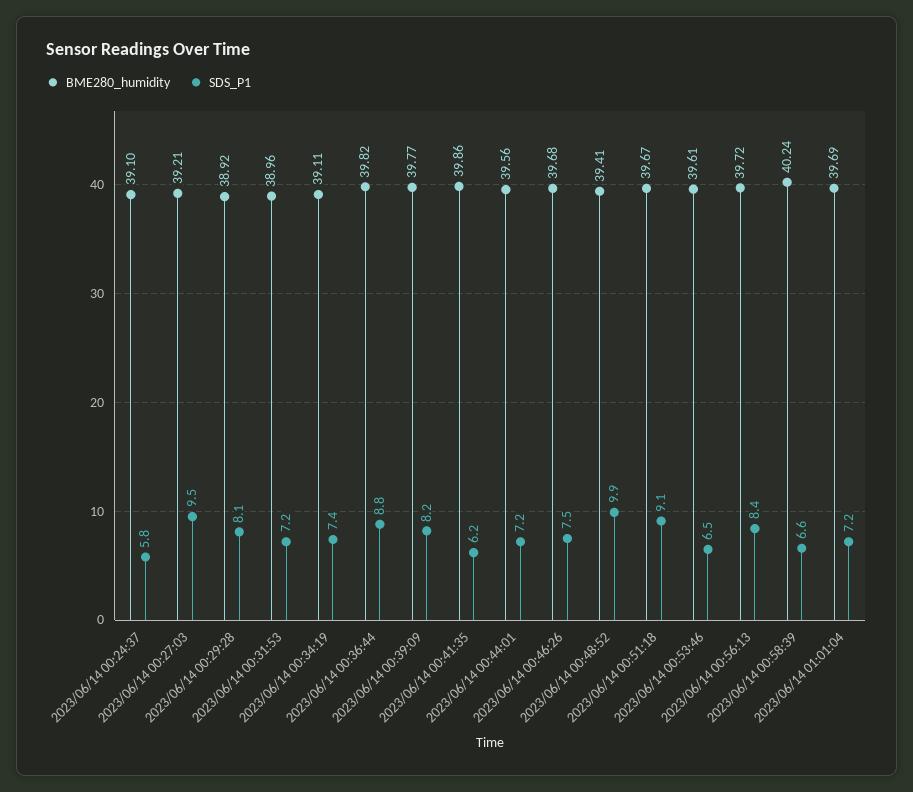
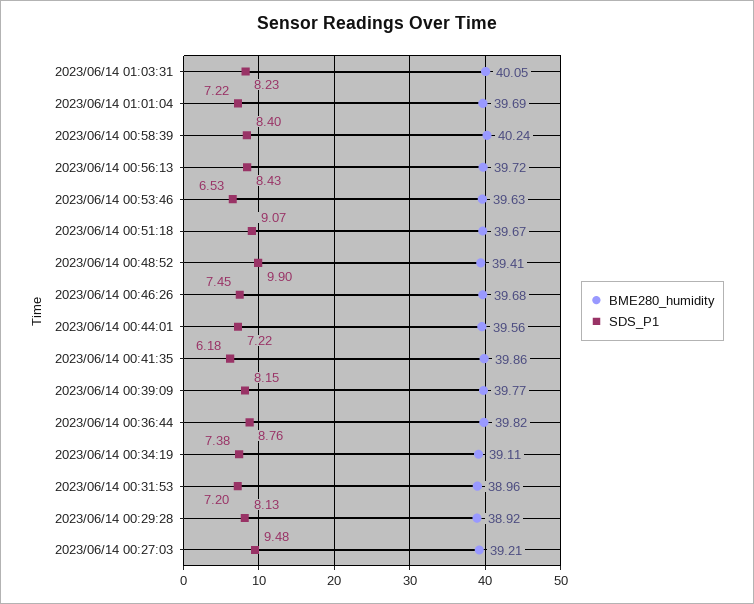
BME280_humidity, 2023/06/14 00:24:37: 39.1 -> none
SDS_P1, 2023/06/14 00:24:37: 5.8 -> none
BME280_humidity, 2023/06/14 00:53:46: 39.61 -> 39.63
SDS_P1, 2023/06/14 00:58:39: 6.6 -> 8.4
BME280_humidity, 2023/06/14 01:03:31: none -> 40.05
SDS_P1, 2023/06/14 01:03:31: none -> 8.23

